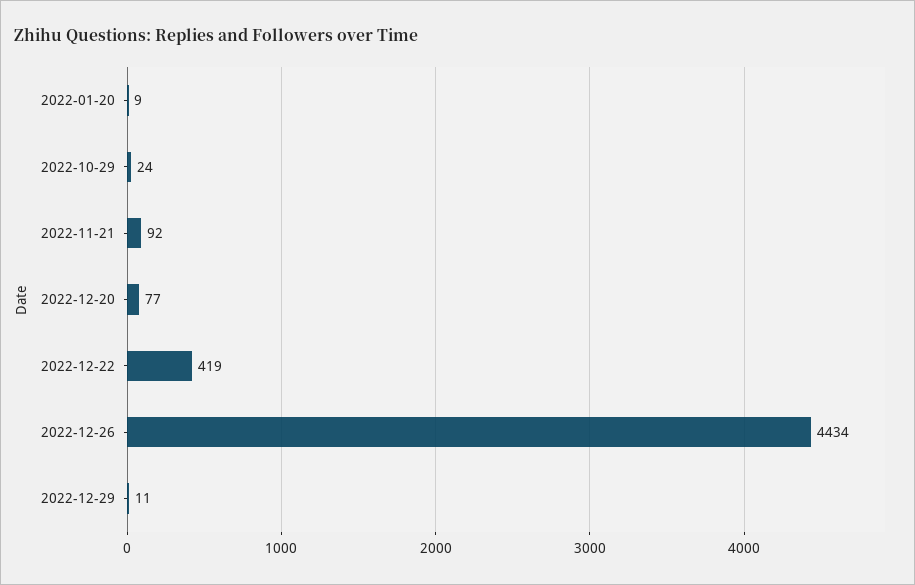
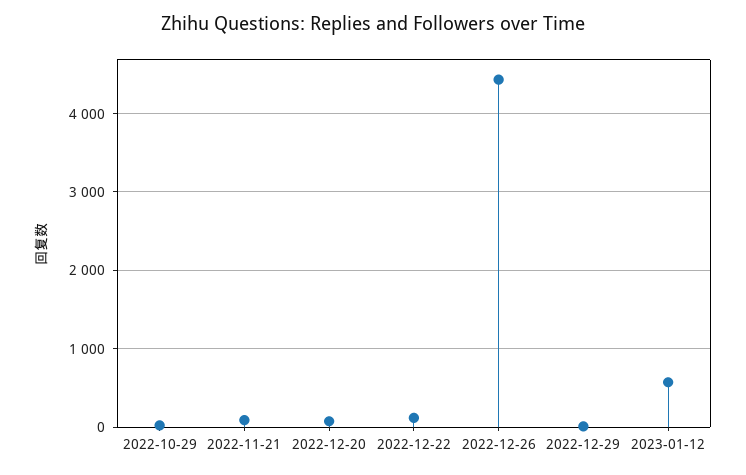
2022-01-20: 9 -> none
2022-12-22: 419 -> 100
2023-01-12: none -> 600

